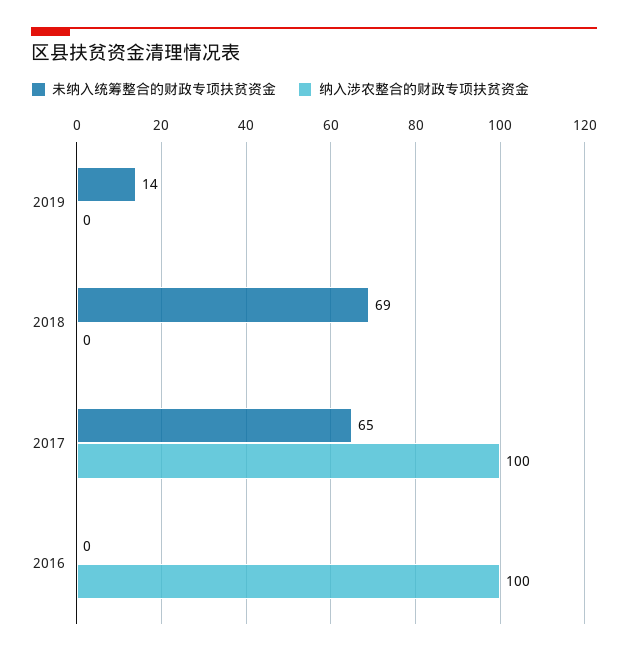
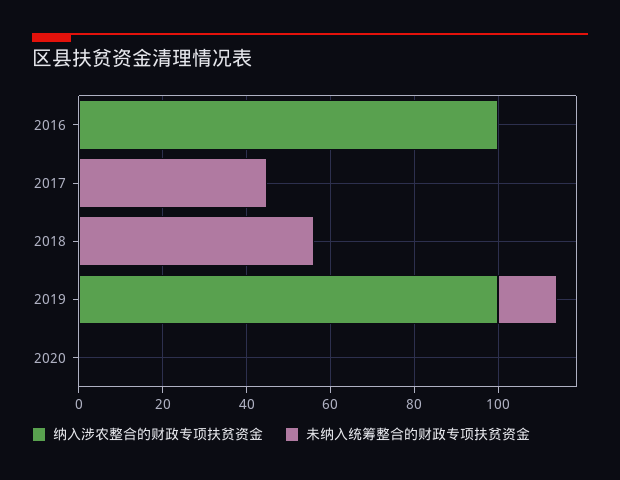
纳入涉农整合的财政专项扶贫资金, 2019: 0 -> 100
未纳入统筹整合的财政专项扶贫资金, 2018: 69 -> 55
未纳入统筹整合的财政专项扶贫资金, 2017: 65 -> 45
纳入涉农整合的财政专项扶贫资金, 2017: 100 -> 0
纳入涉农整合的财政专项扶贫资金, 2020: none -> 0
未纳入统筹整合的财政专项扶贫资金, 2020: none -> 0

